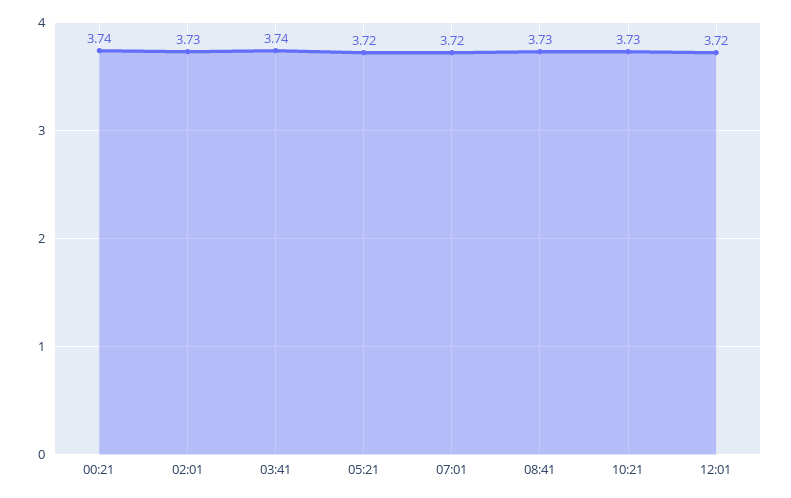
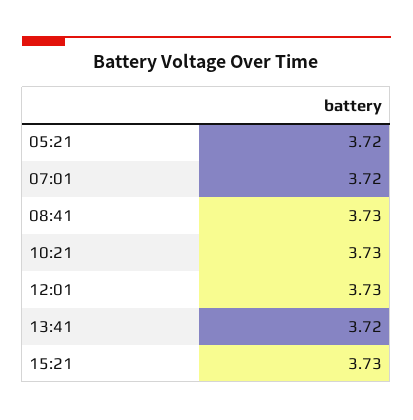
00:21: 3.74 -> none
02:01: 3.73 -> none
03:41: 3.74 -> none
12:01: 3.72 -> 3.73
13:41: none -> 3.72
15:21: none -> 3.73

